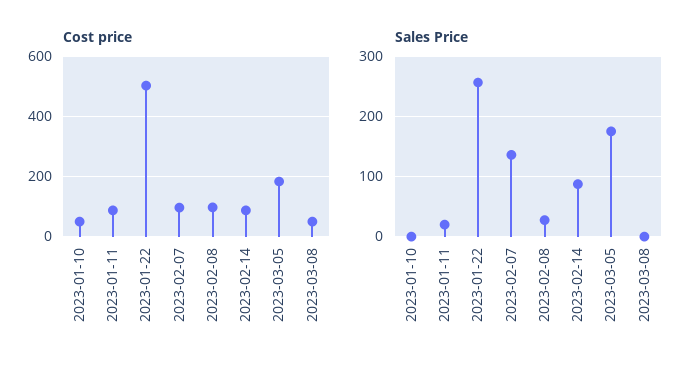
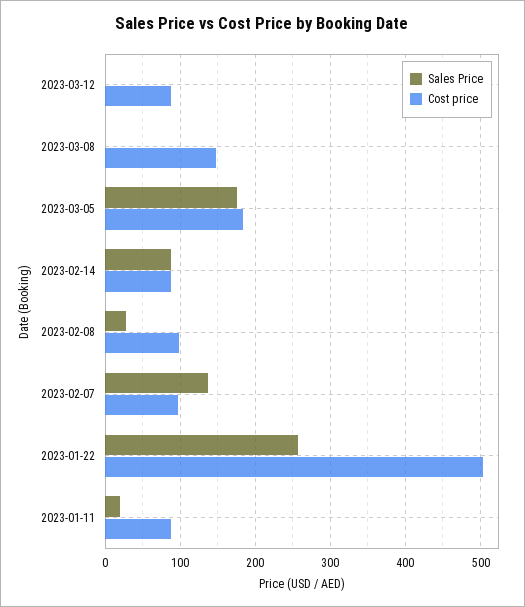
Cost price, 2023-01-10: 50 -> none
Cost price, 2023-03-08: 50 -> 150
Sales Price, 2023-01-10: 0 -> none
Sales Price, 2023-03-12: none -> 0
Cost price, 2023-03-12: none -> 90

